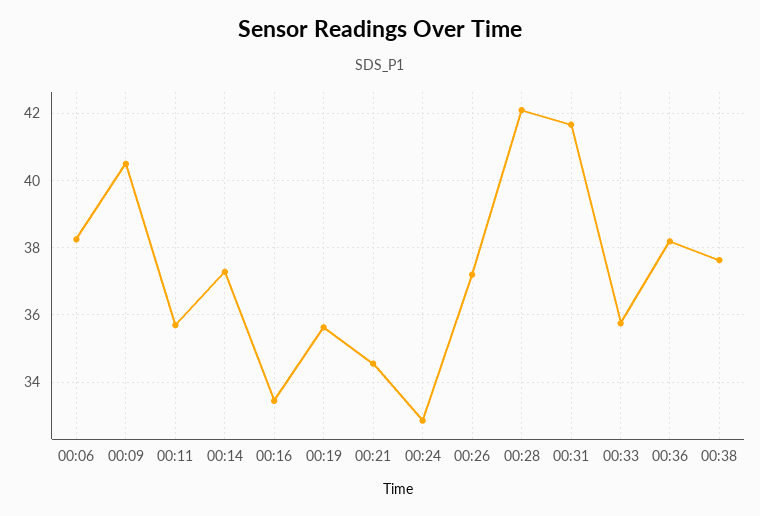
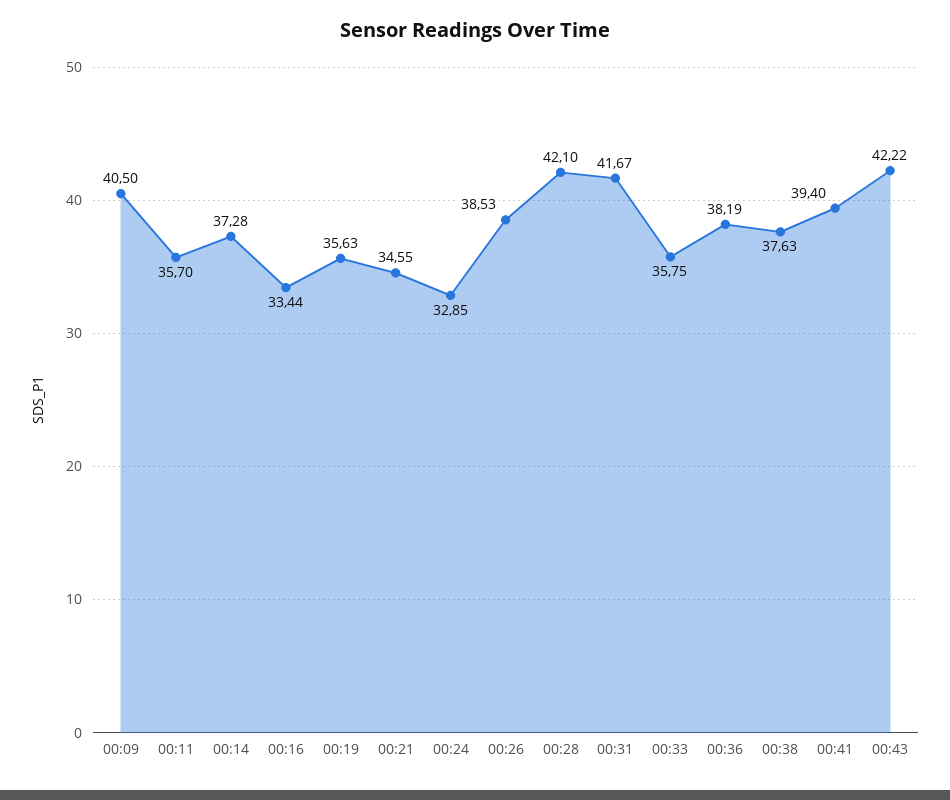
00:06: 38.2 -> none
00:26: 37.2 -> 38.53
00:41: none -> 39.4
00:43: none -> 42.22

